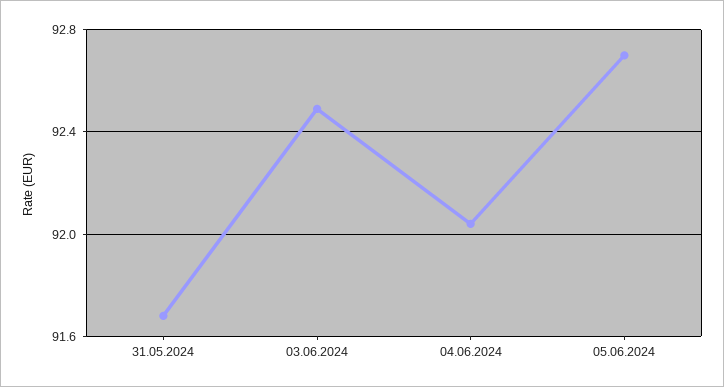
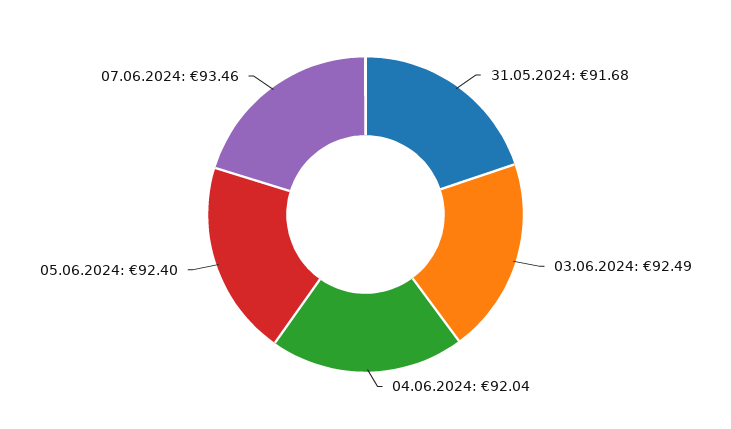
05.06.2024: 92.7 -> 92.4
07.06.2024: none -> 93.46

